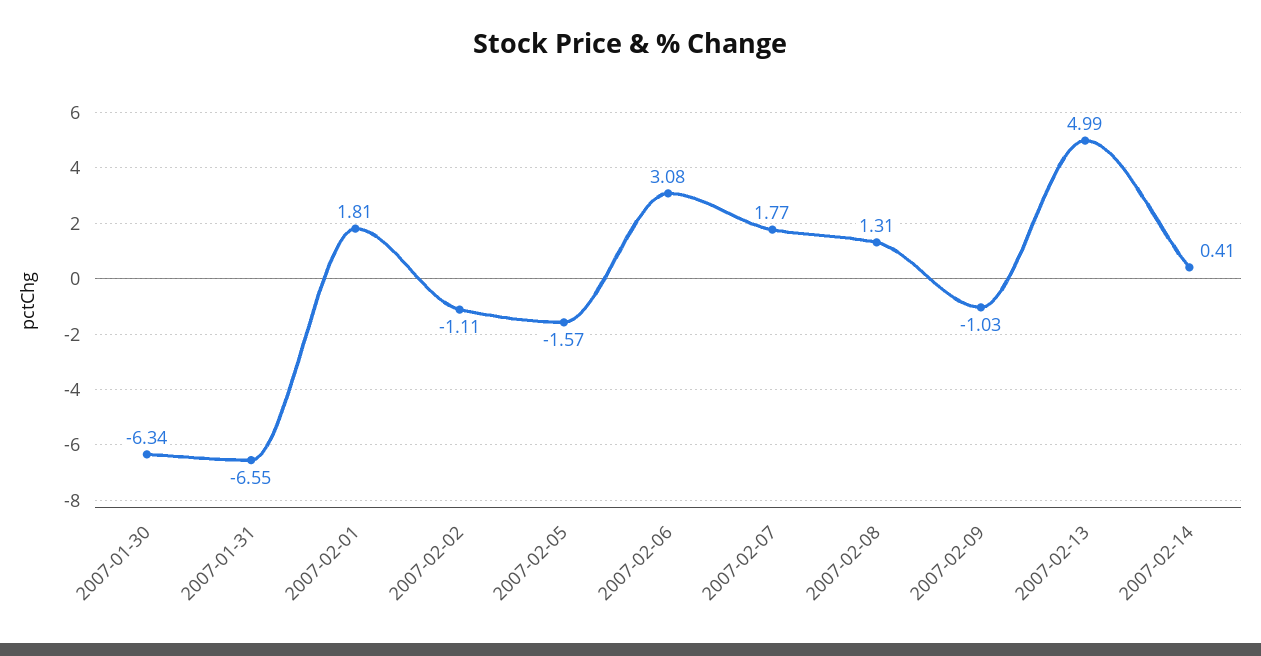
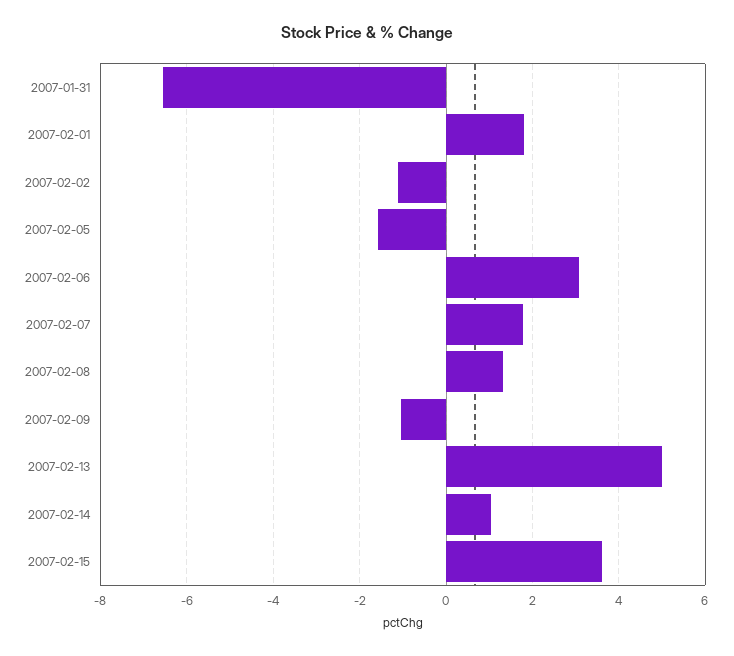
2007-01-30: -6.34 -> none
2007-02-14: 0.41 -> 1
2007-02-15: none -> 3.6

